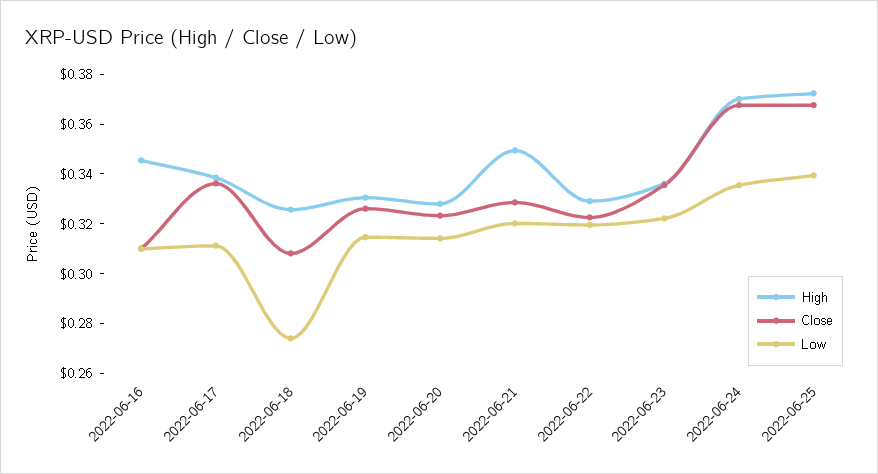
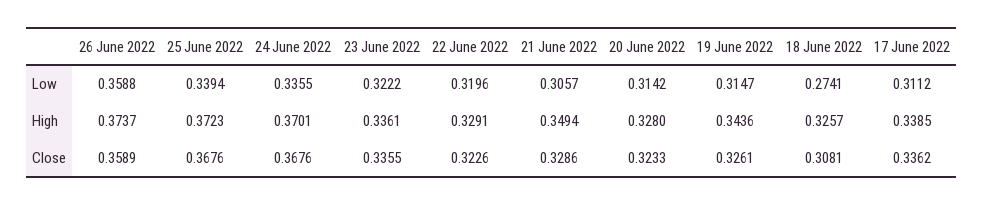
High, 2022-06-16: 0.345 -> none
Close, 2022-06-16: 0.31 -> none
Low, 2022-06-16: 0.31 -> none
High, 2022-06-19: 0.33 -> 0.3436
Low, 2022-06-21: 0.32 -> 0.3057
Low, 26 June 2022: none -> 0.3588
High, 26 June 2022: none -> 0.3737
Close, 26 June 2022: none -> 0.3589

